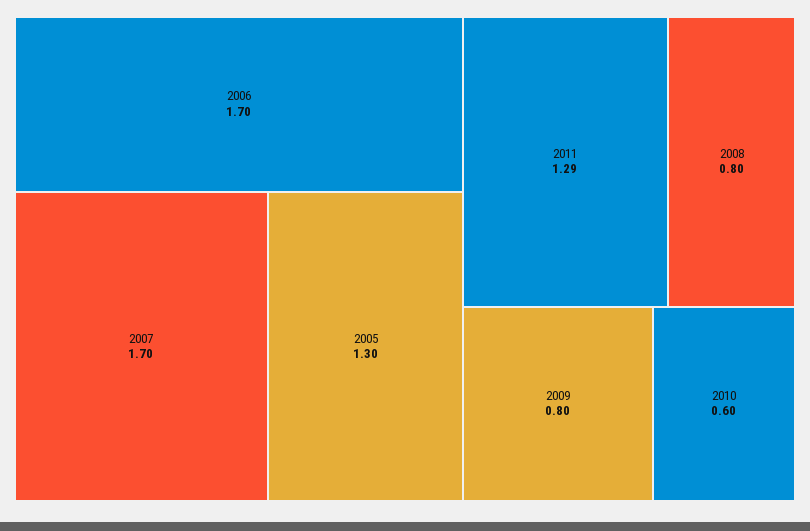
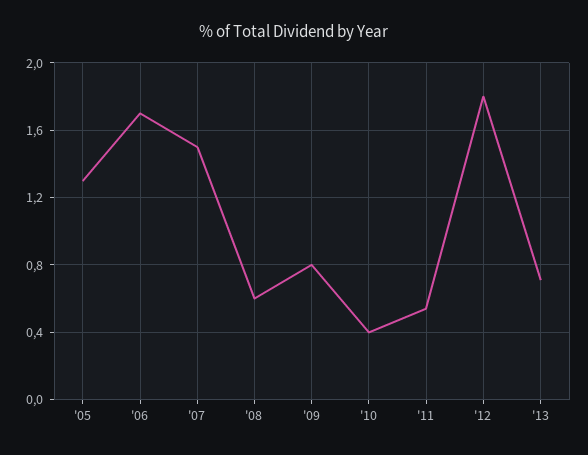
2007: 1.7 -> 1.5
2011: 1.29 -> 0.55
2008: 0.8 -> 0.6
2010: 0.6 -> 0.4
'12: none -> 1.8
'13: none -> 0.7

